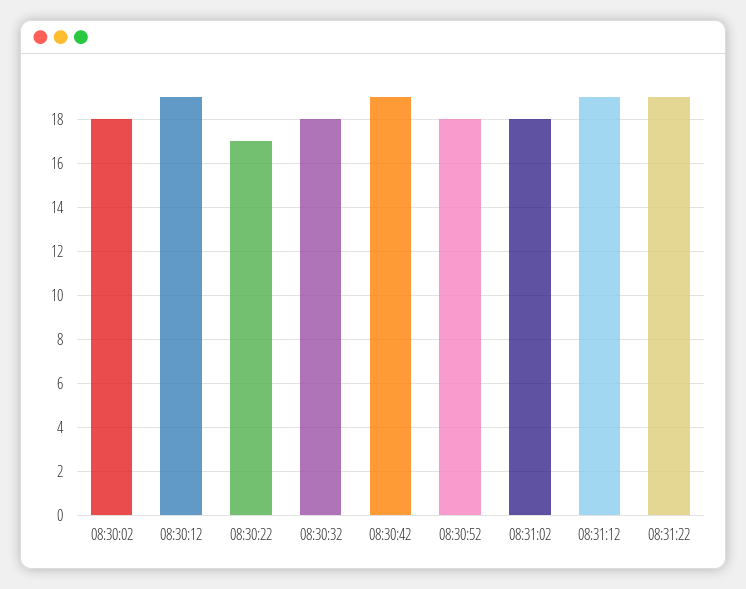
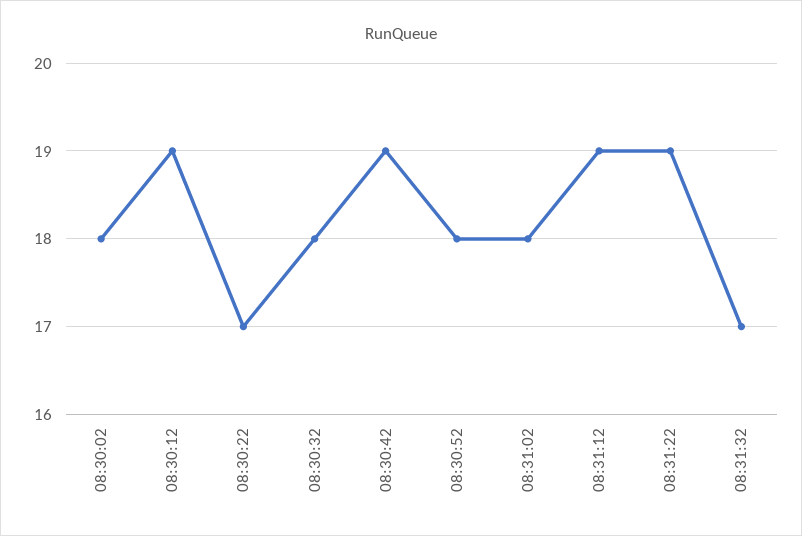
08:31:32: none -> 17

